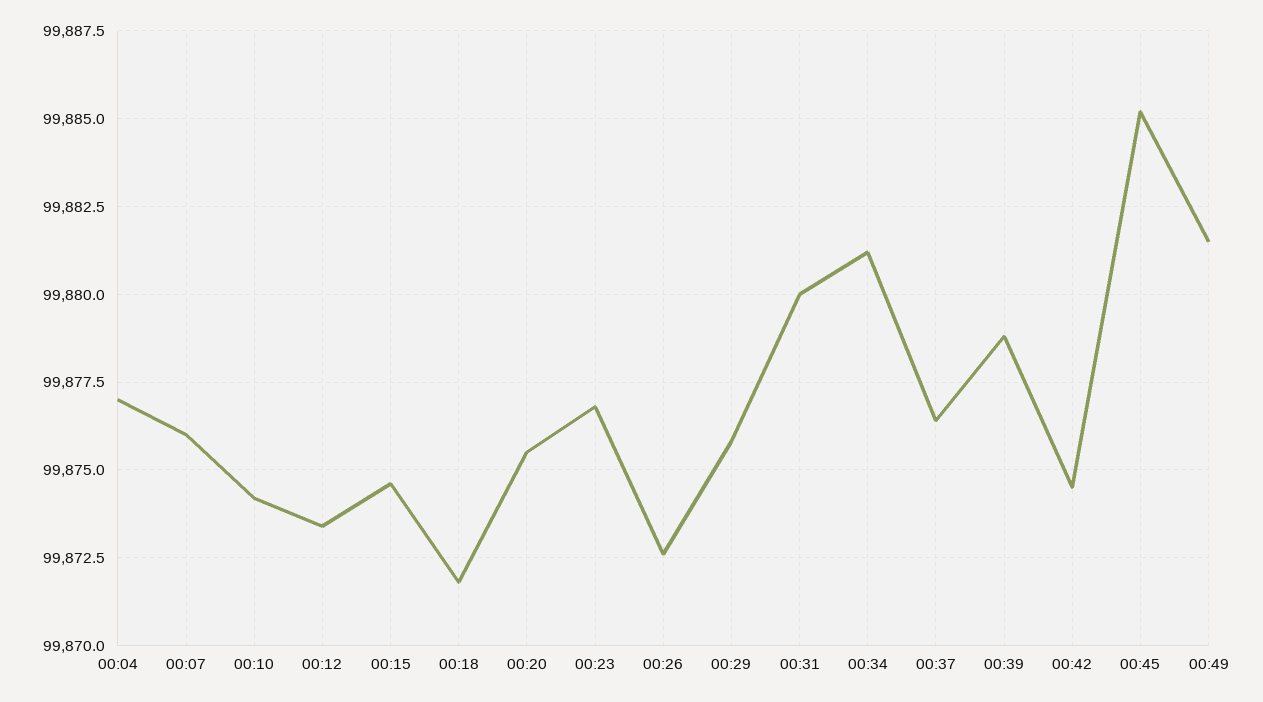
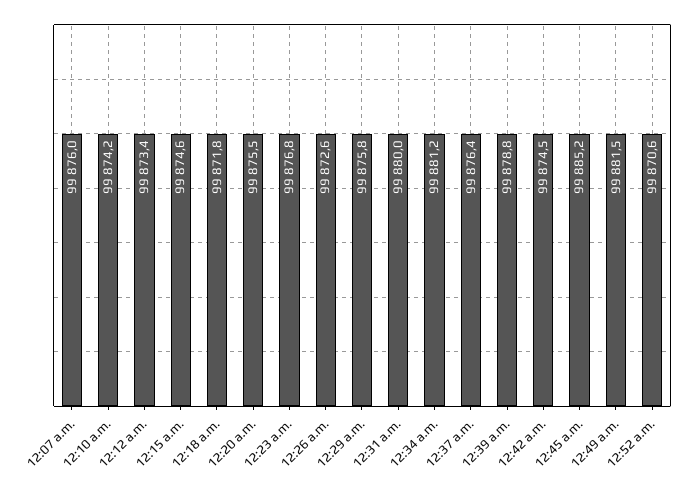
00:04: 99877 -> none
12:52 a.m.: none -> 99870.6

